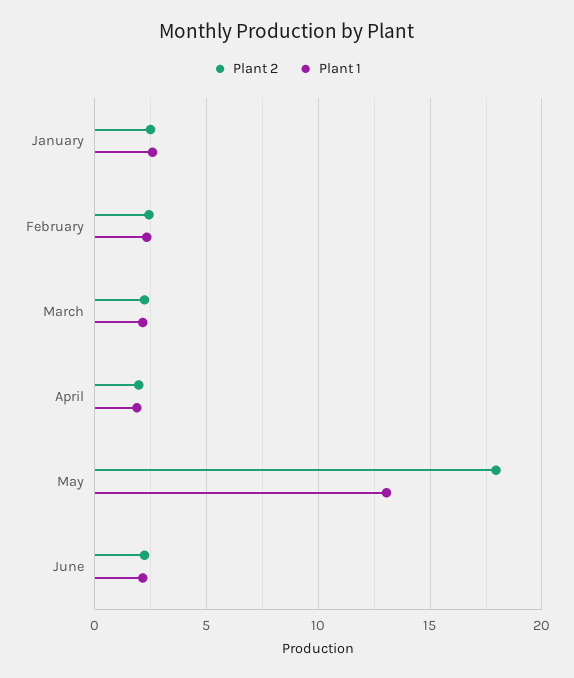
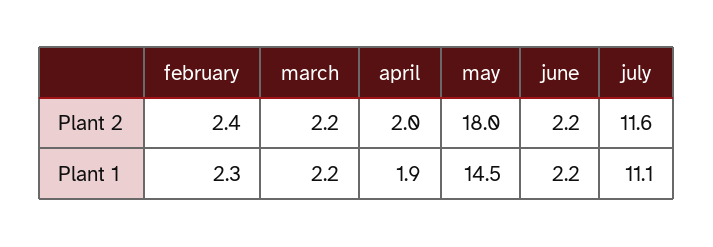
Plant 2, January: 2.5 -> none
Plant 1, January: 2.5 -> none
Plant 1, May: 13 -> 14.5
Plant 2, july: none -> 11.6
Plant 1, july: none -> 11.1

